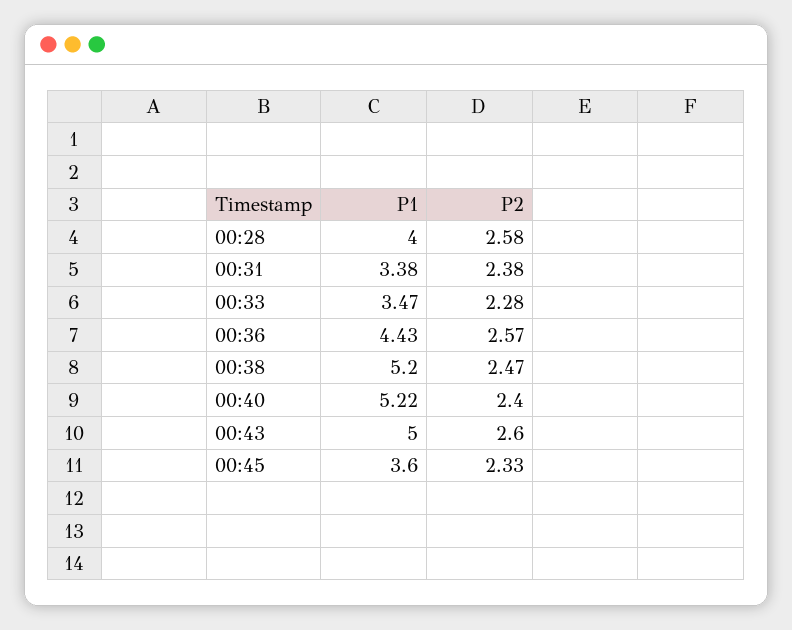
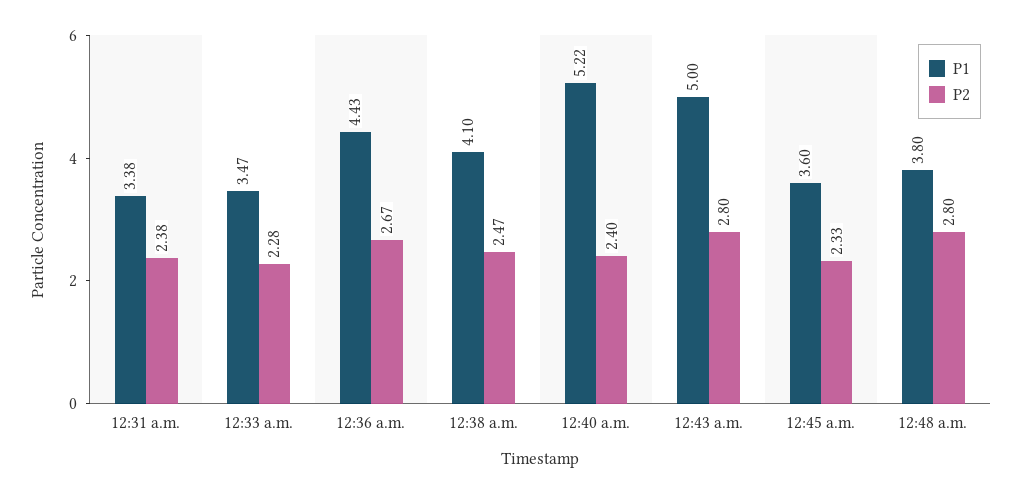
P1, 00:28: 4 -> none
P2, 00:28: 2.58 -> none
P2, 00:36: 2.57 -> 2.67
P1, 00:38: 5.2 -> 4.1
P2, 00:43: 2.6 -> 2.8
P1, 12:48 a.m.: none -> 3.8
P2, 12:48 a.m.: none -> 2.8

